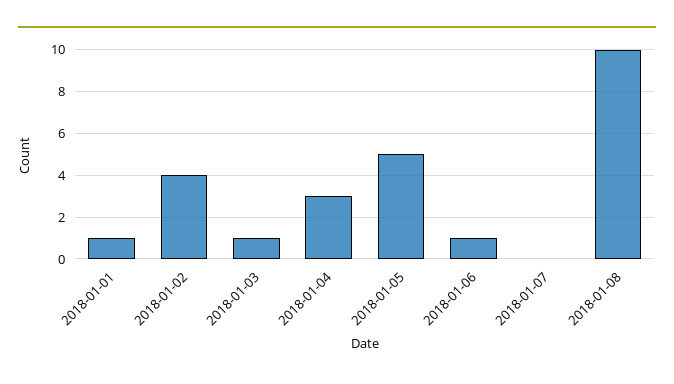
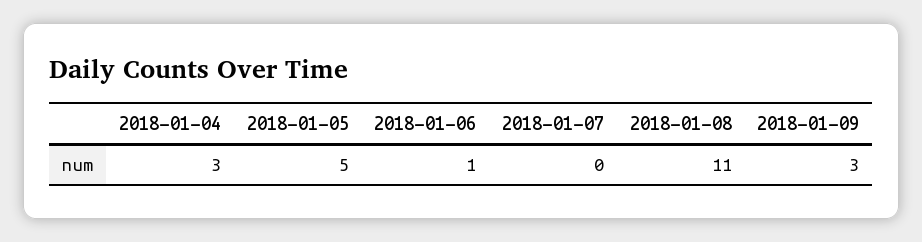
2018-01-01: 1 -> none
2018-01-02: 4 -> none
2018-01-03: 1 -> none
2018-01-08: 10 -> 11
2018-01-09: none -> 3

